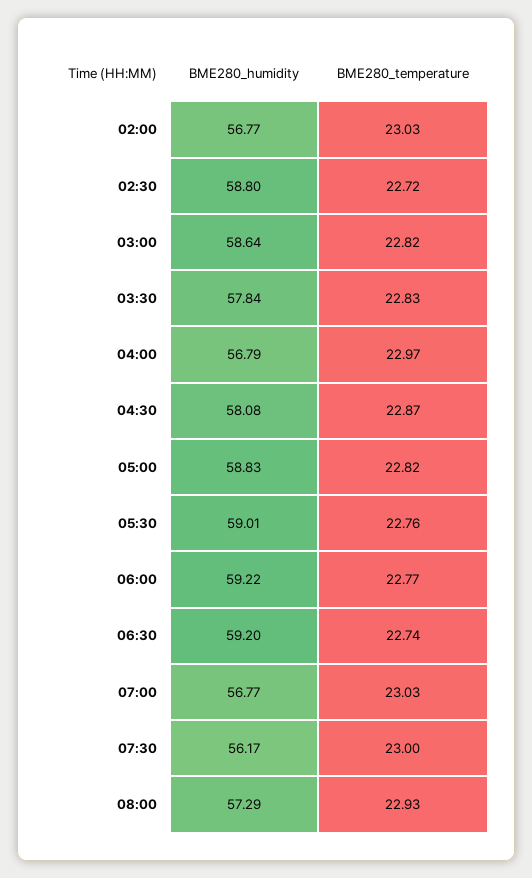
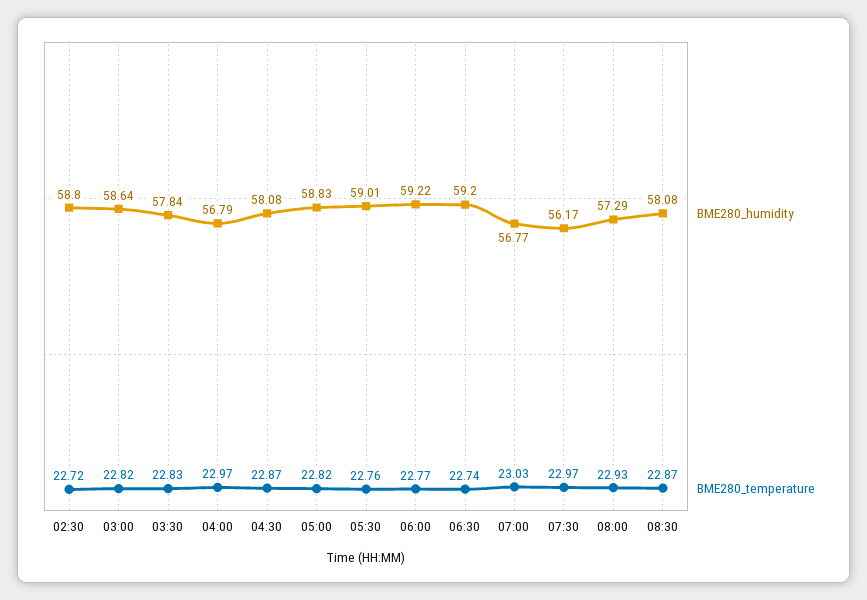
BME280_humidity, 02:00: 56.77 -> none
BME280_temperature, 02:00: 23.03 -> none
BME280_temperature, 07:30: 23 -> 22.97
BME280_humidity, 08:30: none -> 58.08
BME280_temperature, 08:30: none -> 22.87

